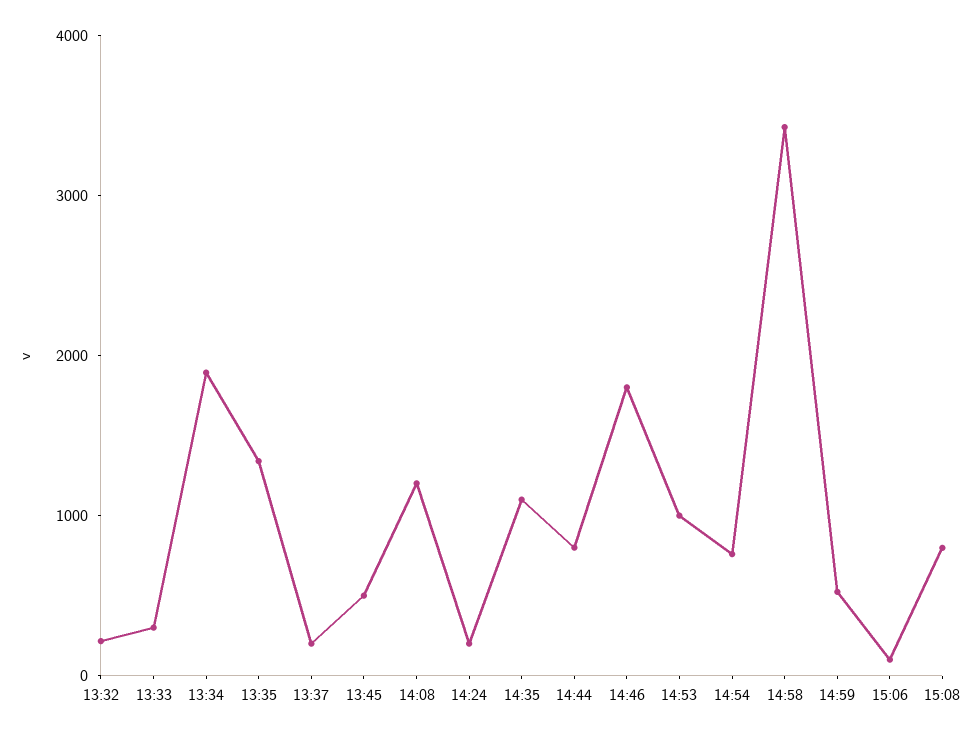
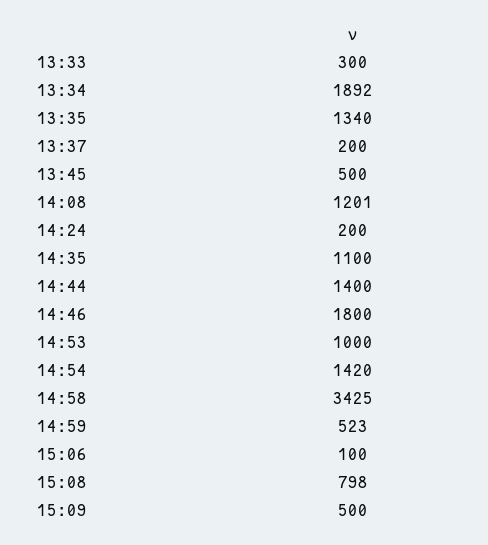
13:32: 200 -> none
14:44: 800 -> 1400
14:54: 800 -> 1420
15:09: none -> 500

